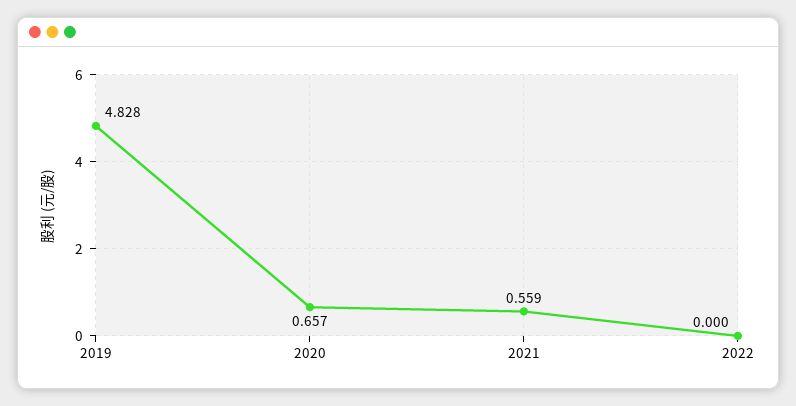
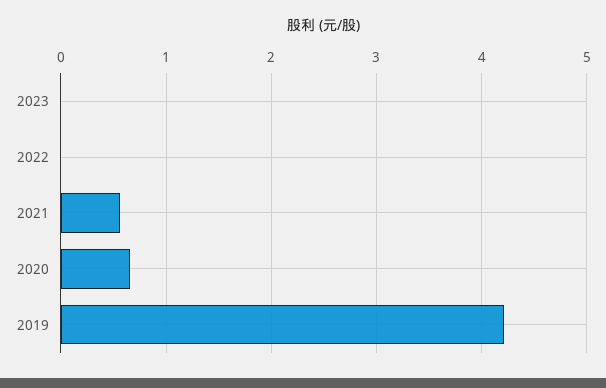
2019: 4.828 -> 4.2
2023: none -> 0

